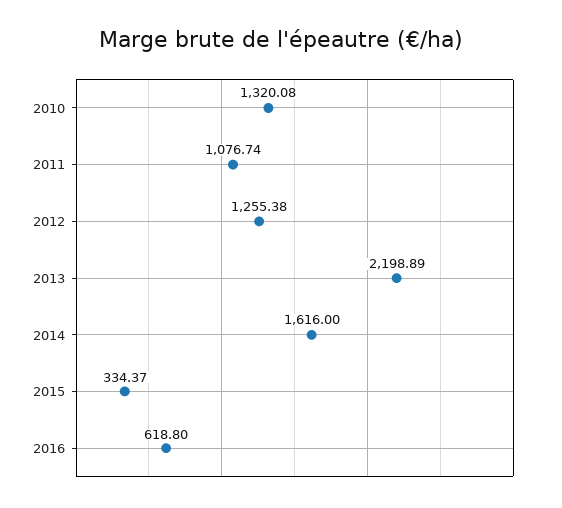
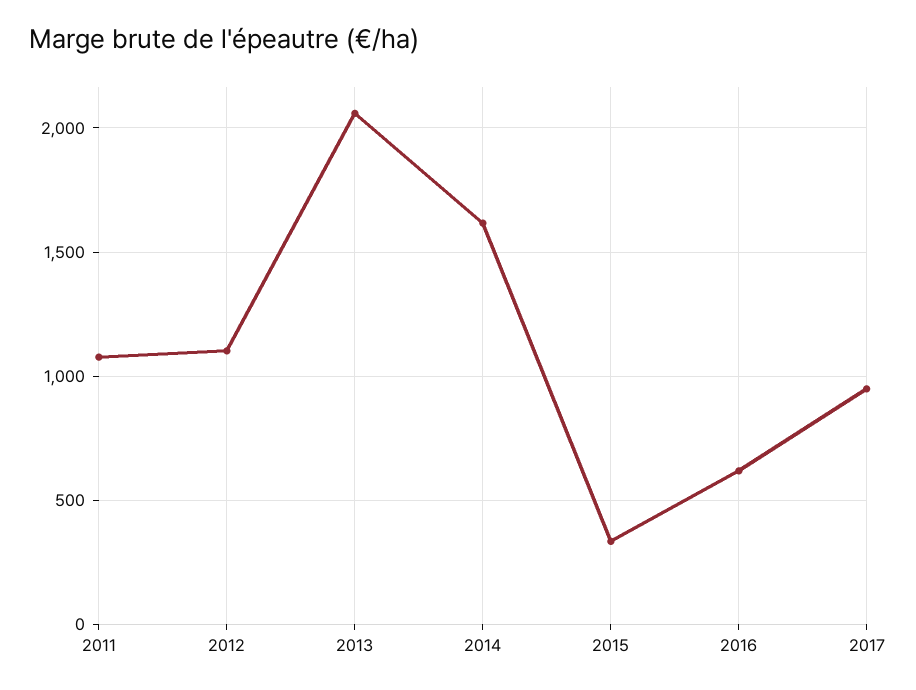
2010: 1320.08 -> none
2012: 1255.38 -> 1100
2013: 2198.89 -> 2050
2017: none -> 950

